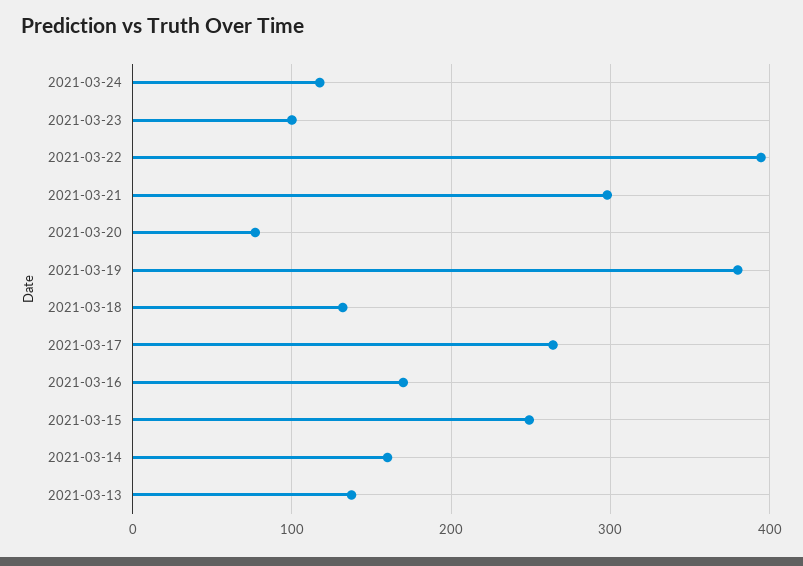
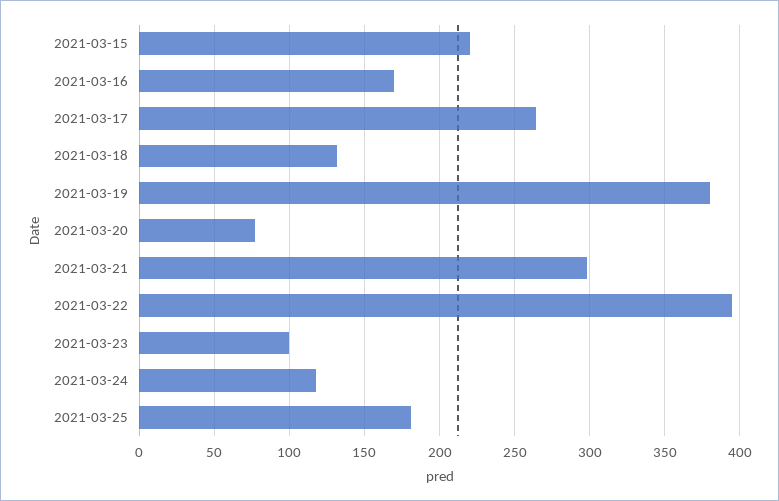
2021-03-15: 250 -> 220
2021-03-14: 160 -> none
2021-03-13: 140 -> none
2021-03-25: none -> 180

